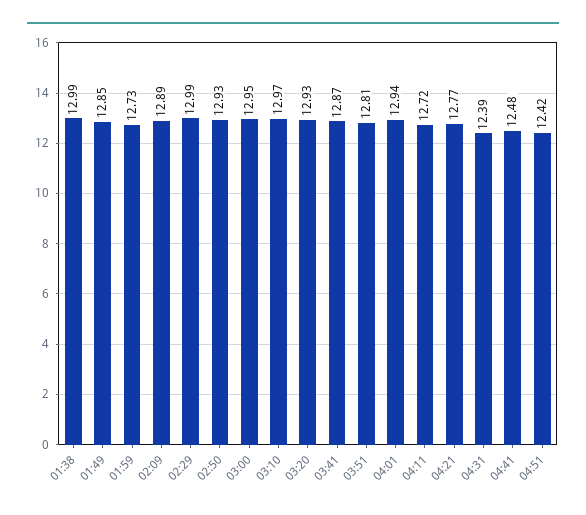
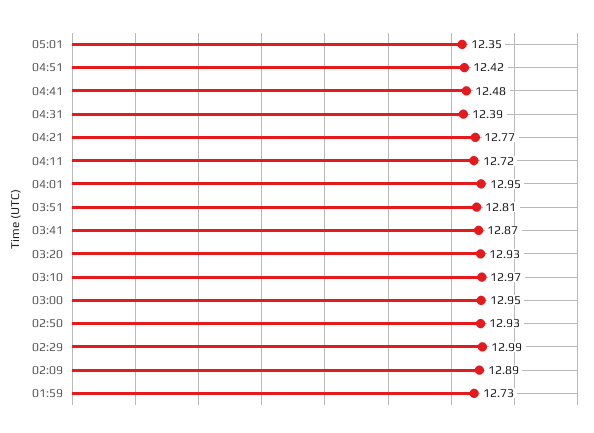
01:38: 12.99 -> none
01:49: 12.85 -> none
04:01: 12.94 -> 12.95
05:01: none -> 12.35

